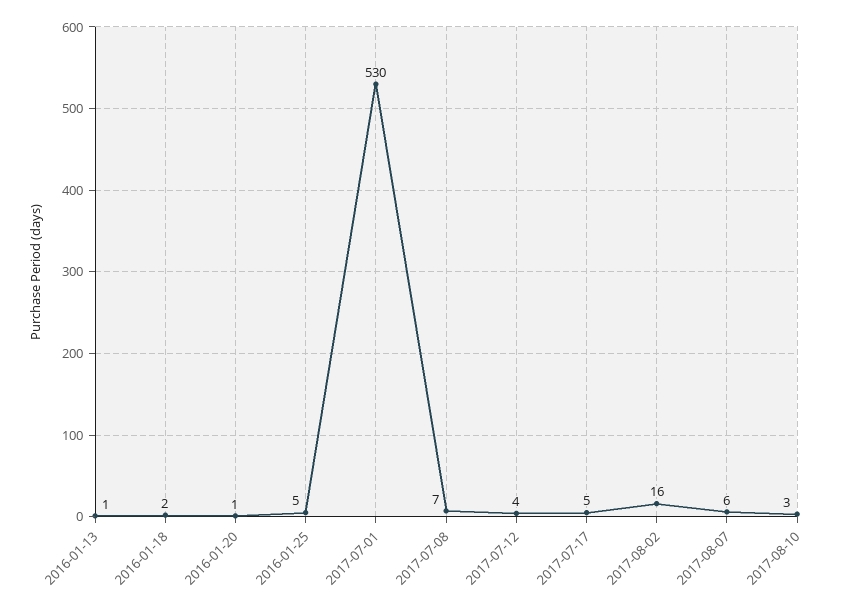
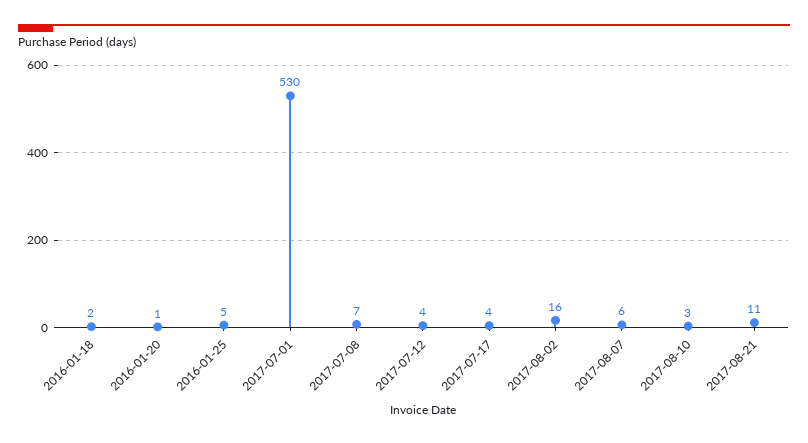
2016-01-13: 1 -> none
2017-07-17: 5 -> 4
2017-08-21: none -> 11

